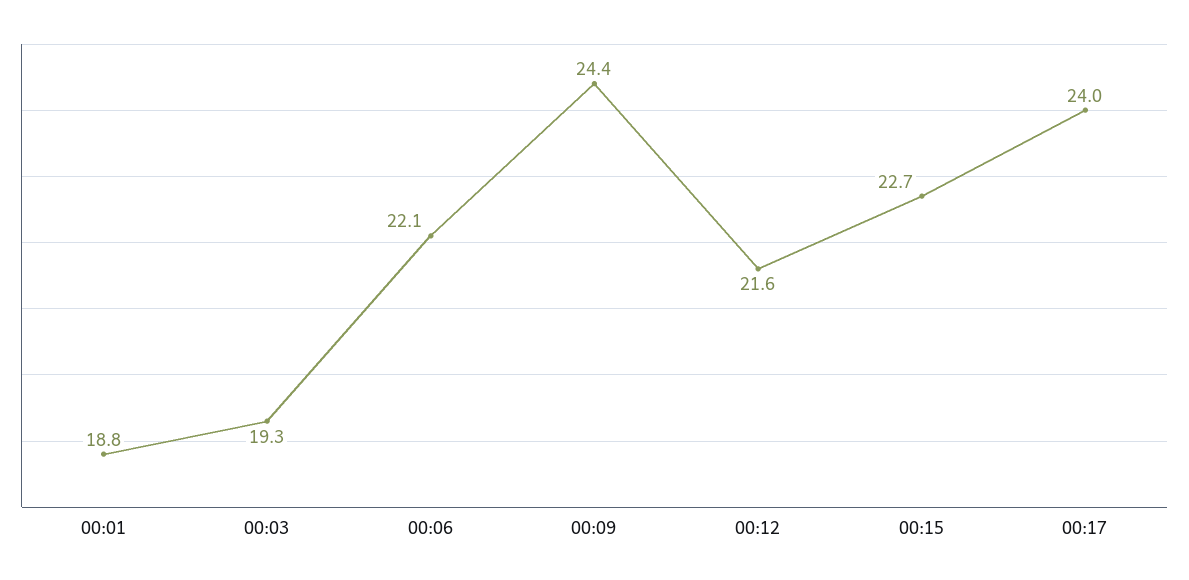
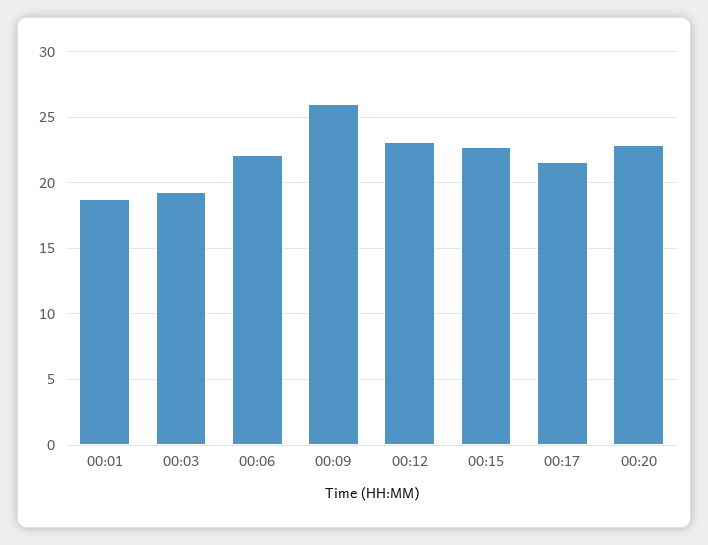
00:09: 24.4 -> 26
00:12: 21.6 -> 23
00:17: 24 -> 21.5
00:20: none -> 23

